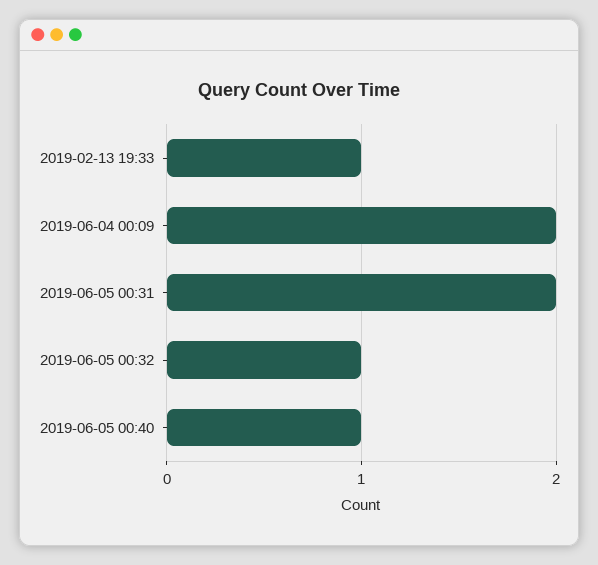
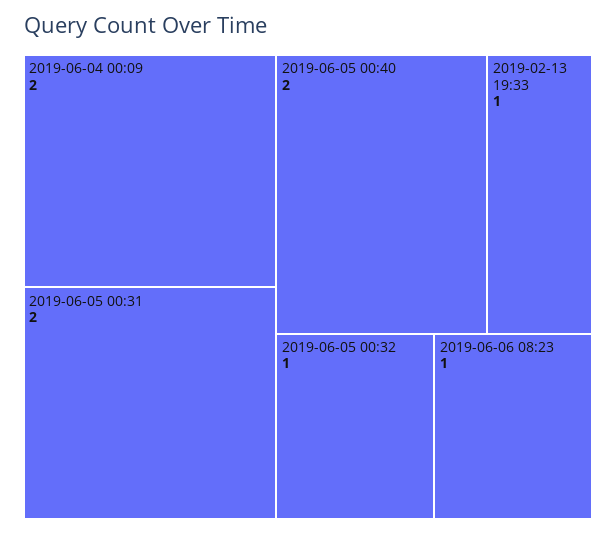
2019-06-05 00:40: 1 -> 2
2019-06-06 08:23: none -> 1

